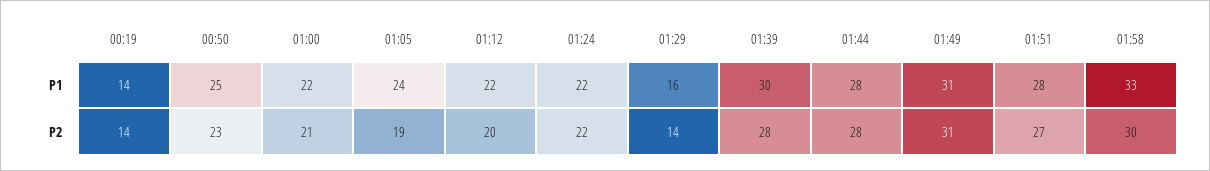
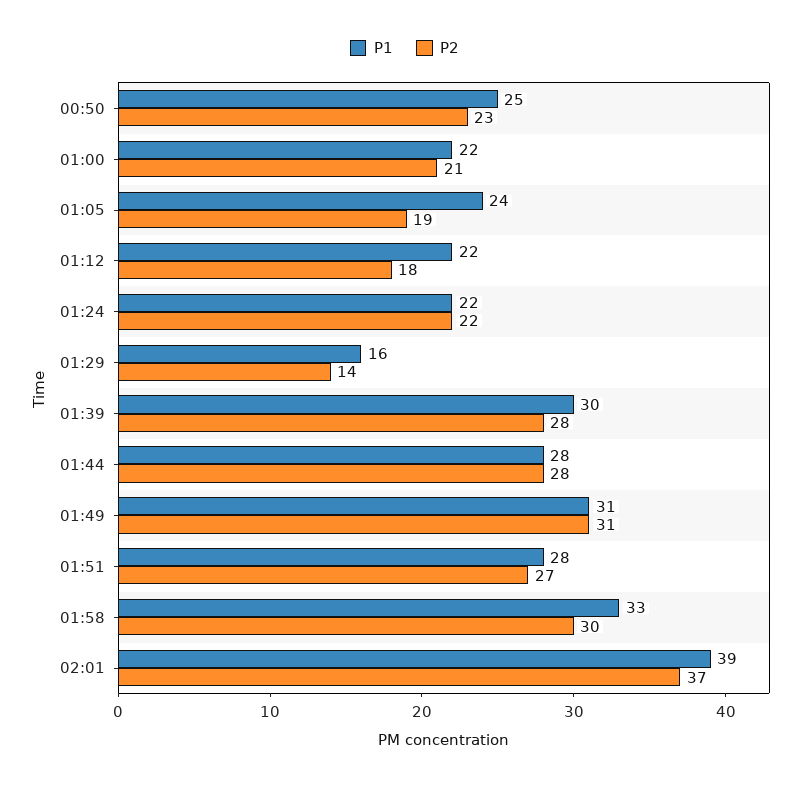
P1, 00:19: 14 -> none
P2, 00:19: 14 -> none
P2, 01:12: 20 -> 18
P1, 02:01: none -> 39
P2, 02:01: none -> 37

